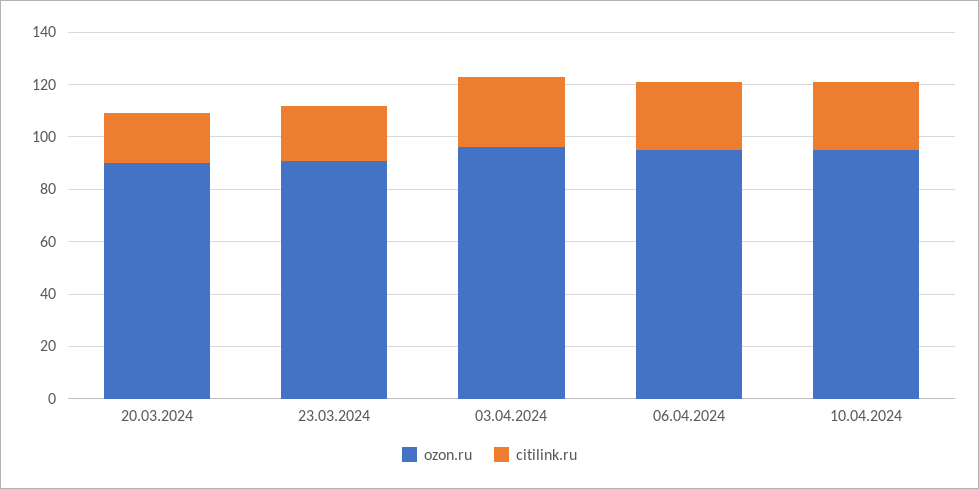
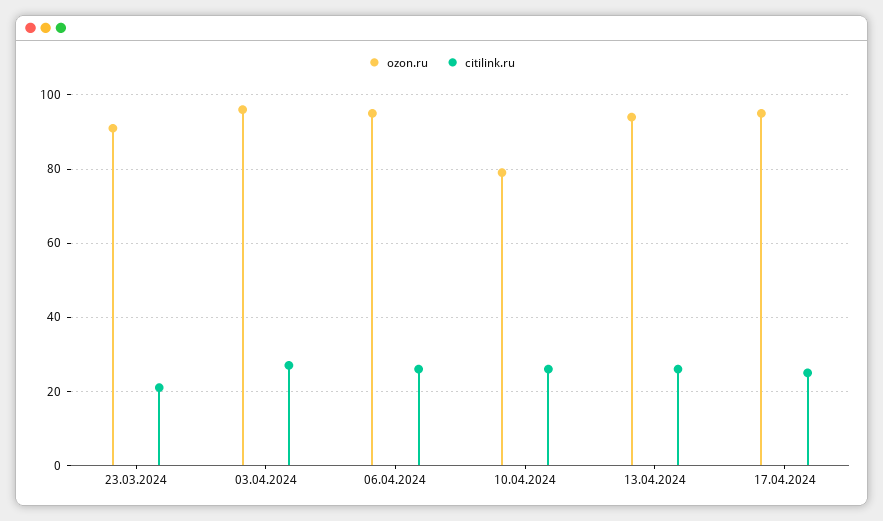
ozon.ru, 20.03.2024: 90 -> none
citilink.ru, 20.03.2024: 20 -> none
ozon.ru, 10.04.2024: 95 -> 80
ozon.ru, 13.04.2024: none -> 95
citilink.ru, 13.04.2024: none -> 25
ozon.ru, 17.04.2024: none -> 95
citilink.ru, 17.04.2024: none -> 25

